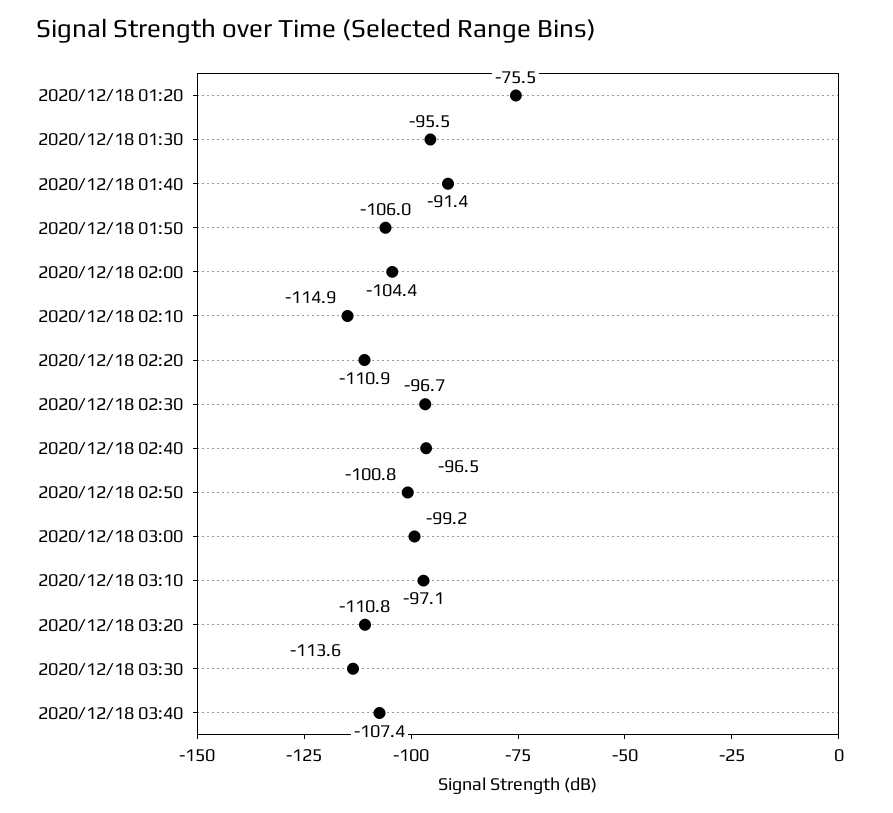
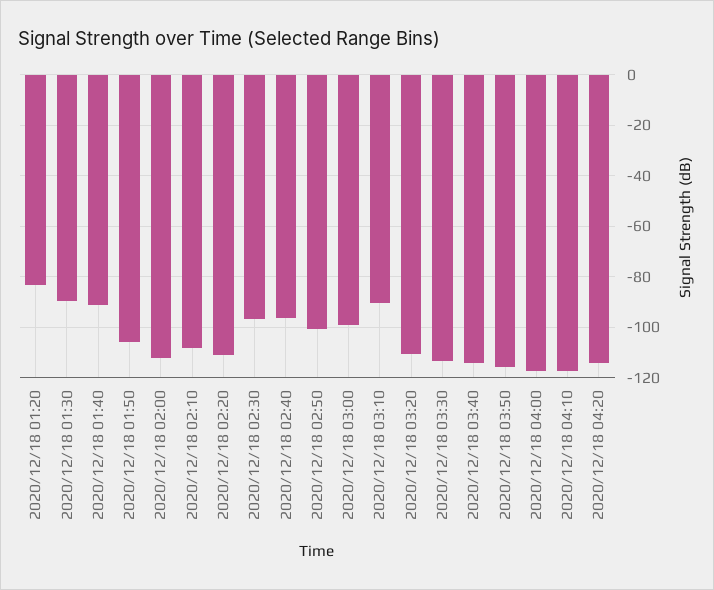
2020/12/18 01:20: -75.5 -> -82.5
2020/12/18 01:30: -95.5 -> -90
2020/12/18 02:00: -104.4 -> -112.5
2020/12/18 02:10: -114.9 -> -107.5
2020/12/18 03:10: -97.1 -> -90
2020/12/18 03:40: -107.4 -> -115
2020/12/18 03:50: none -> -115
2020/12/18 04:00: none -> -117.5
2020/12/18 04:10: none -> -117.5
2020/12/18 04:20: none -> -115

